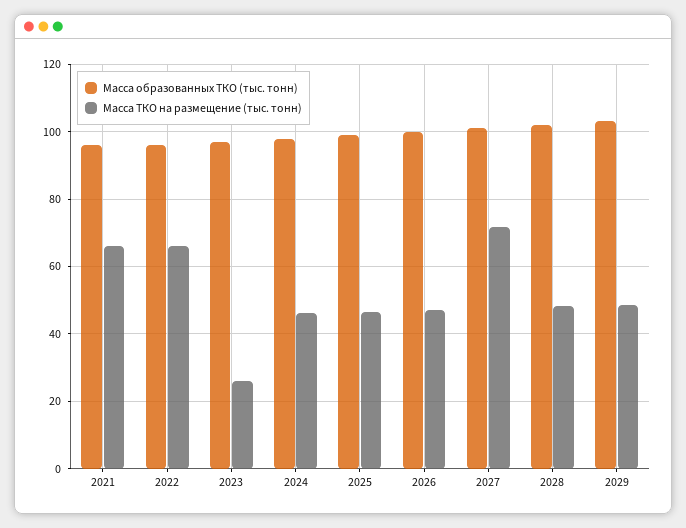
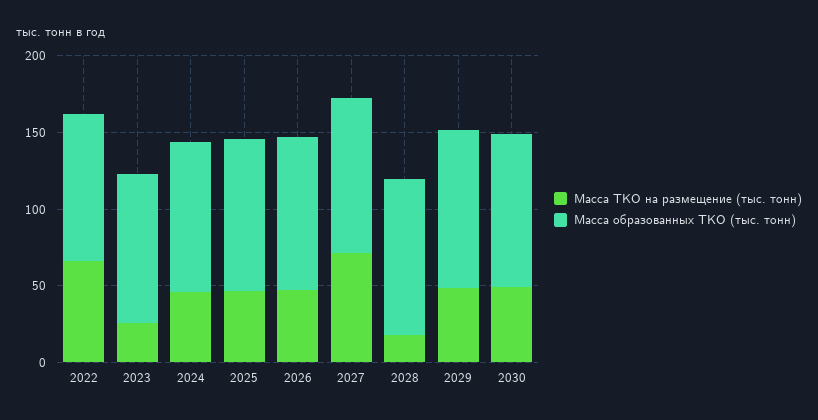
Масса образованных ТКО (тыс. тонн), 2021: 96 -> none
Масса ТКО на размещение (тыс. тонн), 2021: 66 -> none
Масса ТКО на размещение (тыс. тонн), 2028: 48 -> 20
Масса ТКО на размещение (тыс. тонн), 2030: none -> 50
Масса образованных ТКО (тыс. тонн), 2030: none -> 100

